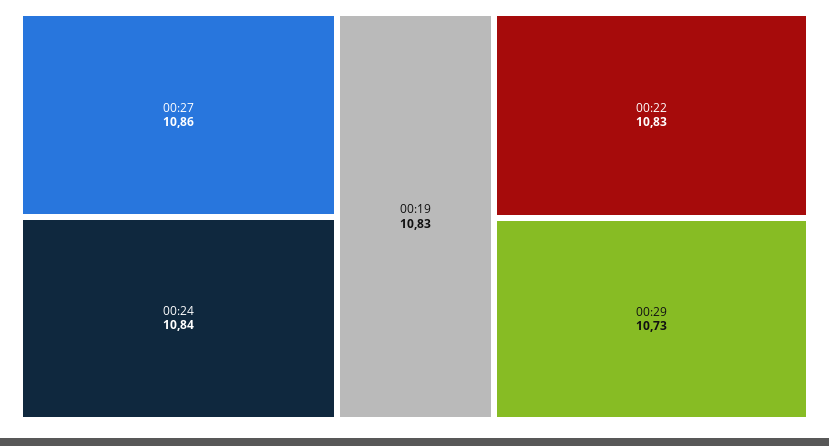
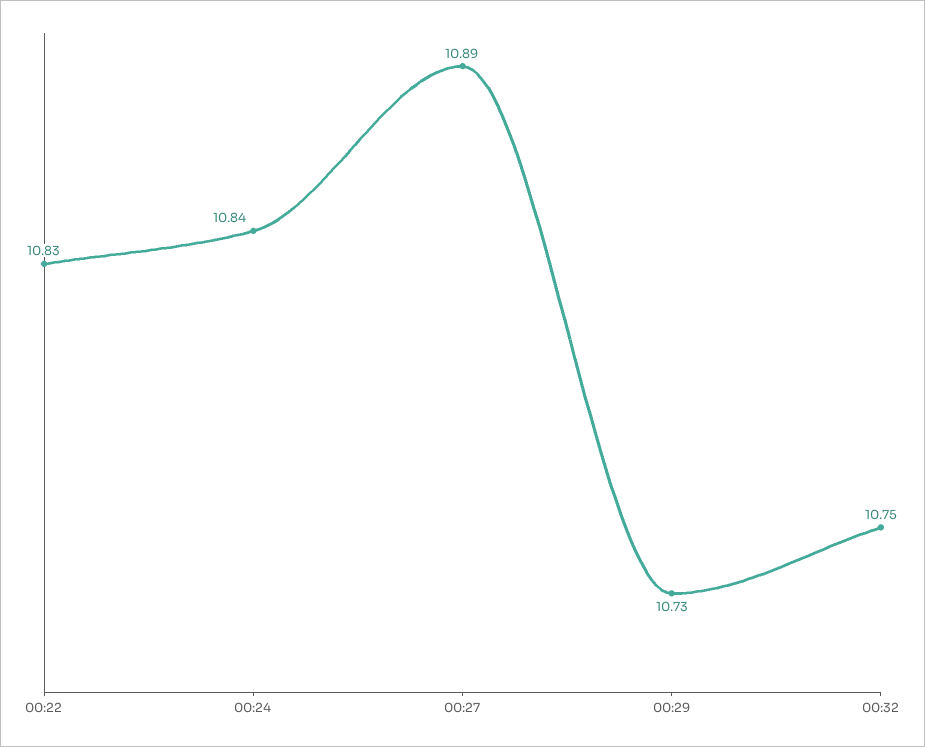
00:27: 10.86 -> 10.89
00:19: 10.83 -> none
00:32: none -> 10.75

